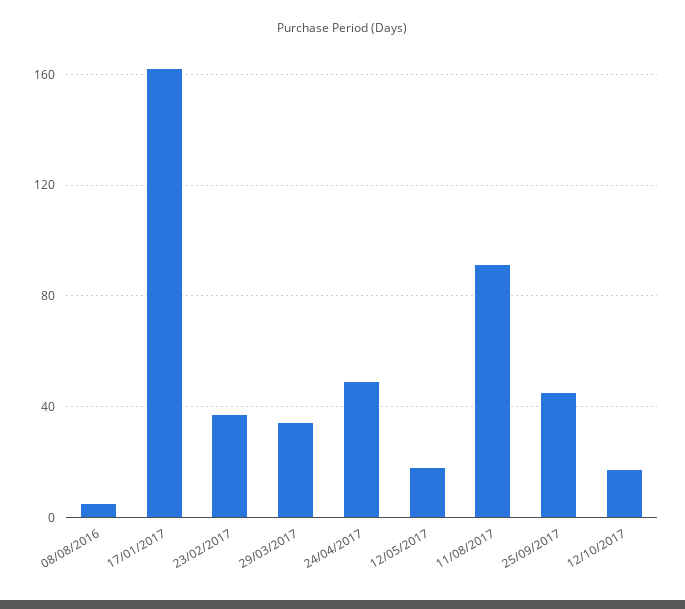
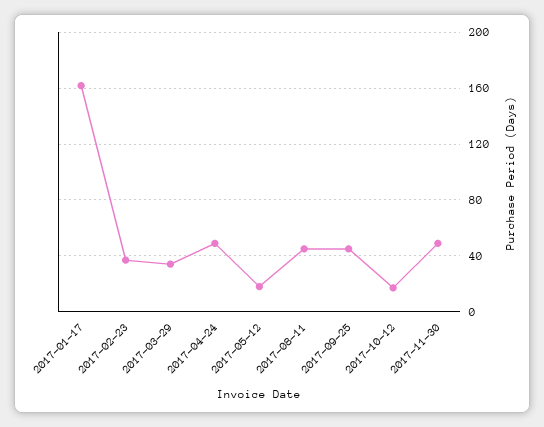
08/08/2016: 5 -> none
11/08/2017: 90 -> 45
2017-11-30: none -> 50

